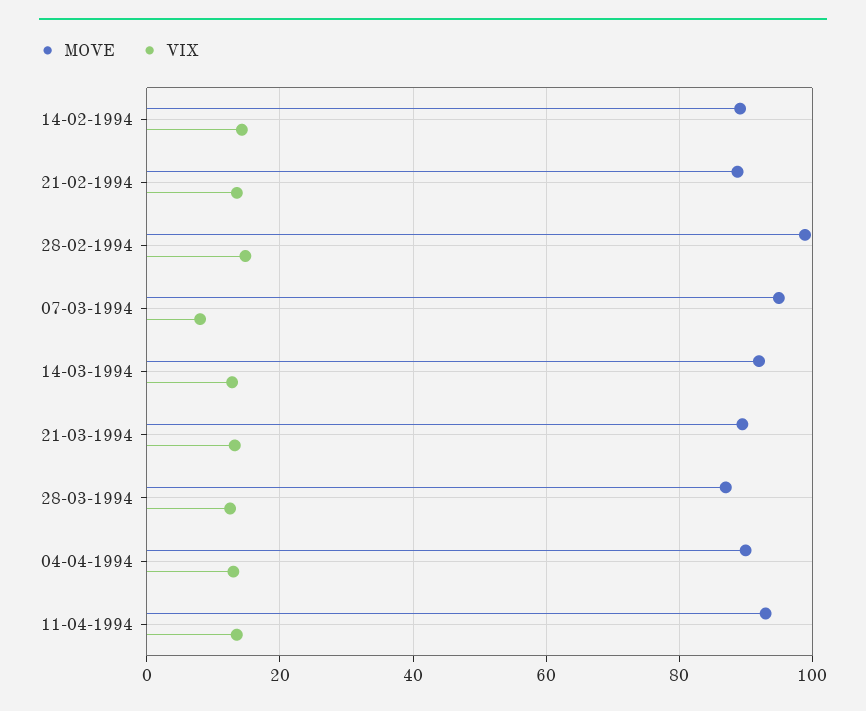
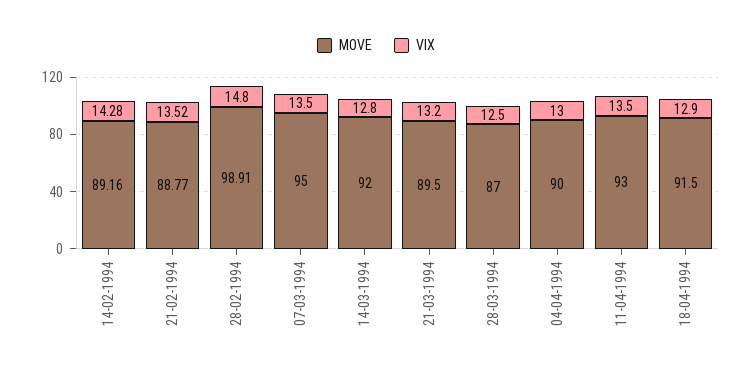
VIX, 07-03-1994: 8 -> 13.5
MOVE, 18-04-1994: none -> 91.5
VIX, 18-04-1994: none -> 12.9

